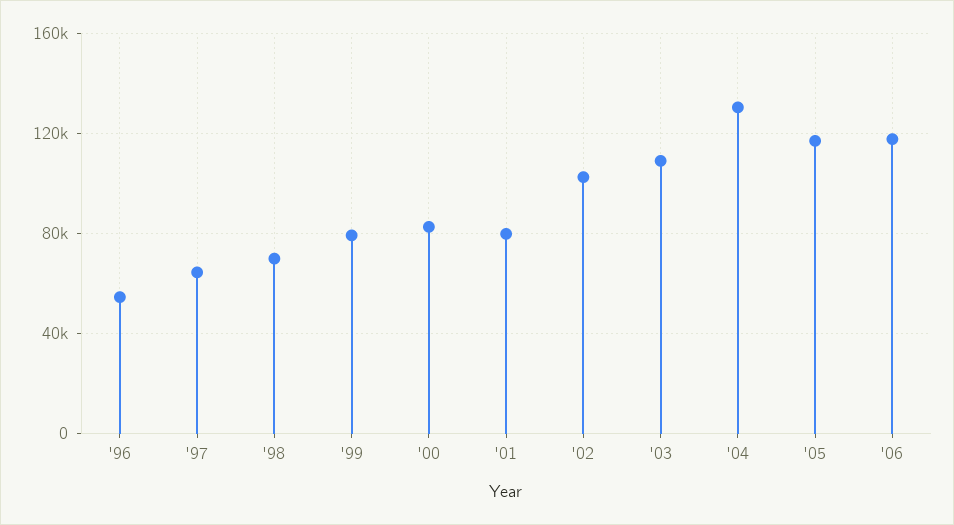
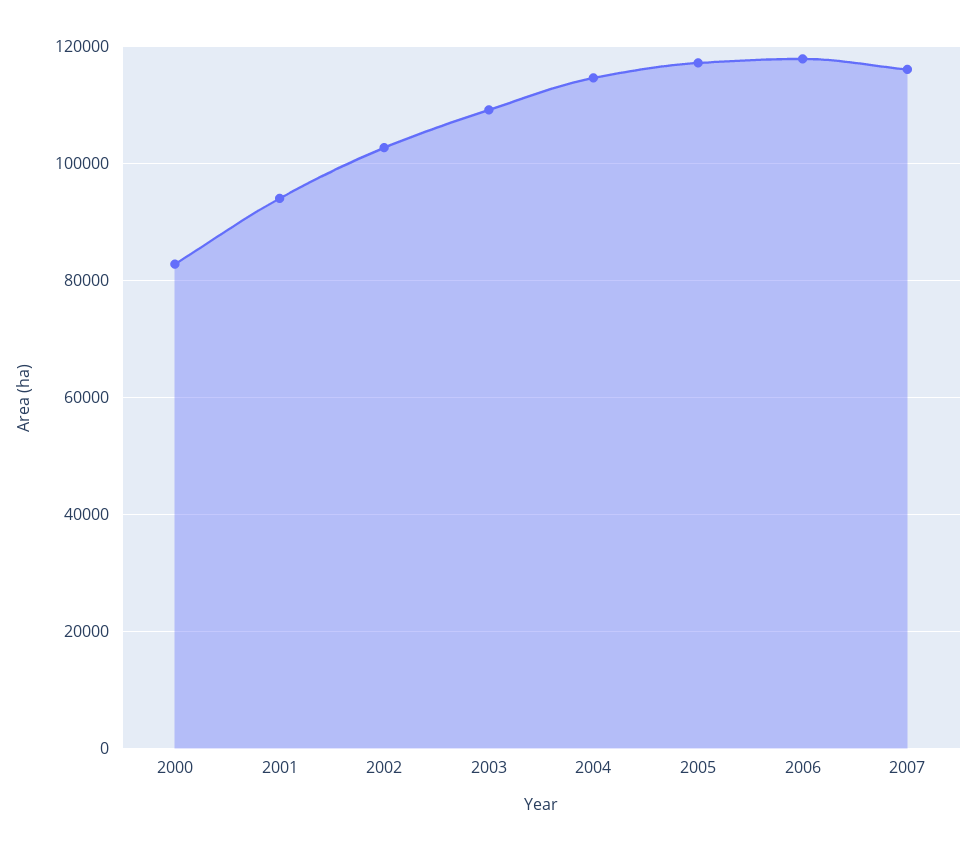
'96: 55000 -> none
'97: 65000 -> none
'98: 70000 -> none
'99: 80000 -> none
'01: 80000 -> 94000
'04: 130000 -> 114000
2007: none -> 116000

